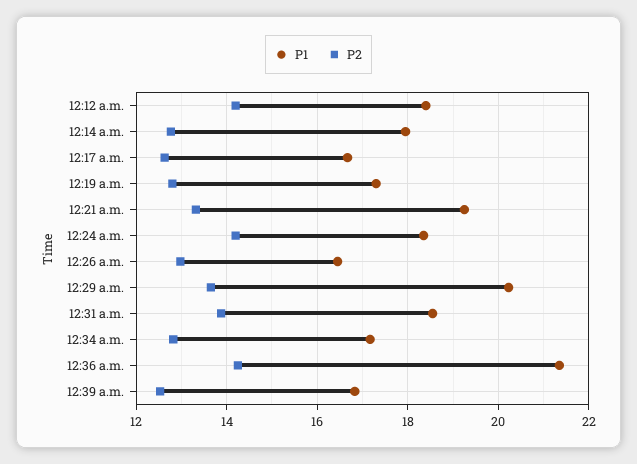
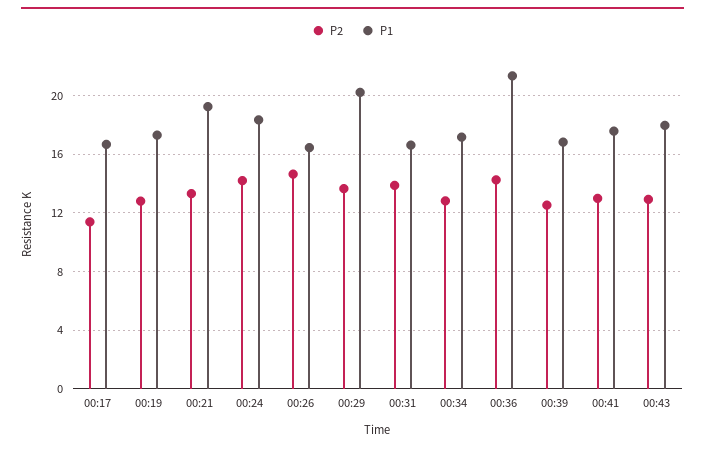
P1, 12:12 a.m.: 18.4 -> none
P2, 12:12 a.m.: 14.2 -> none
P1, 12:14 a.m.: 18 -> none
P2, 12:14 a.m.: 12.8 -> none
P2, 12:17 a.m.: 12.6 -> 11.5
P2, 12:26 a.m.: 13 -> 14.5
P1, 12:31 a.m.: 18.6 -> 16.5
P2, 00:41: none -> 13
P1, 00:41: none -> 17.5
P2, 00:43: none -> 13
P1, 00:43: none -> 18

